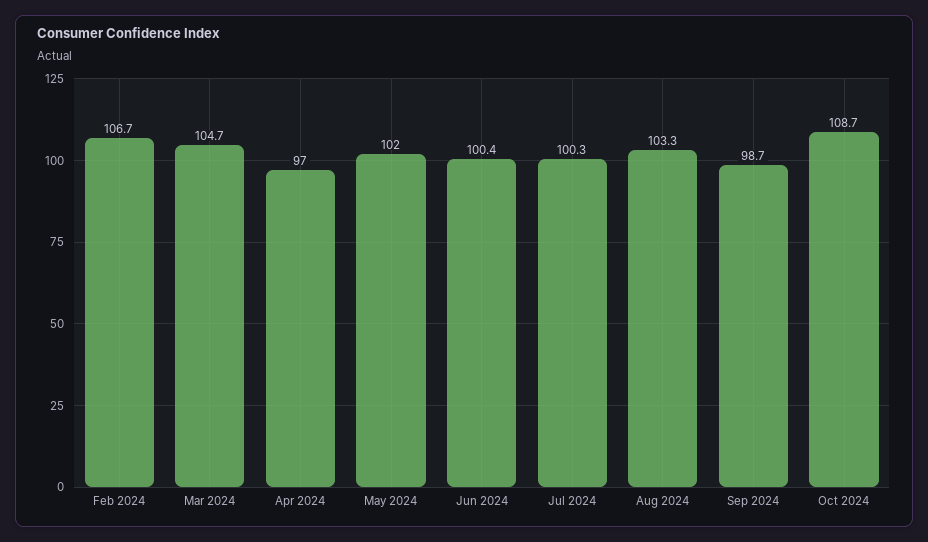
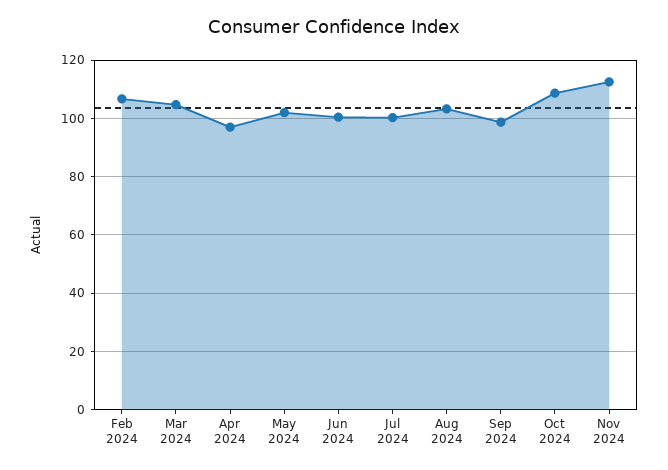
Nov 2024: none -> 112.5

